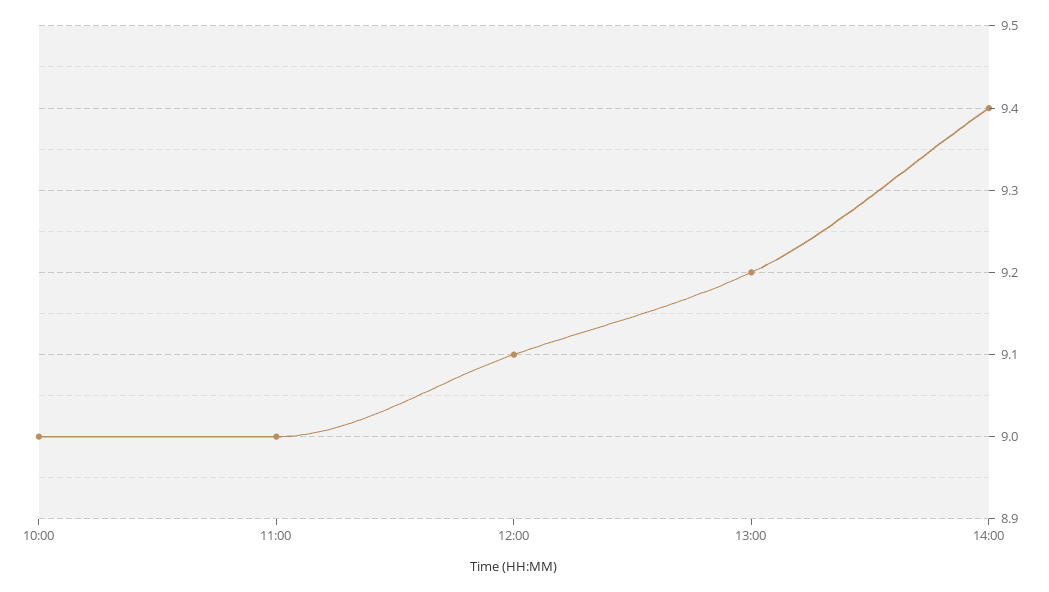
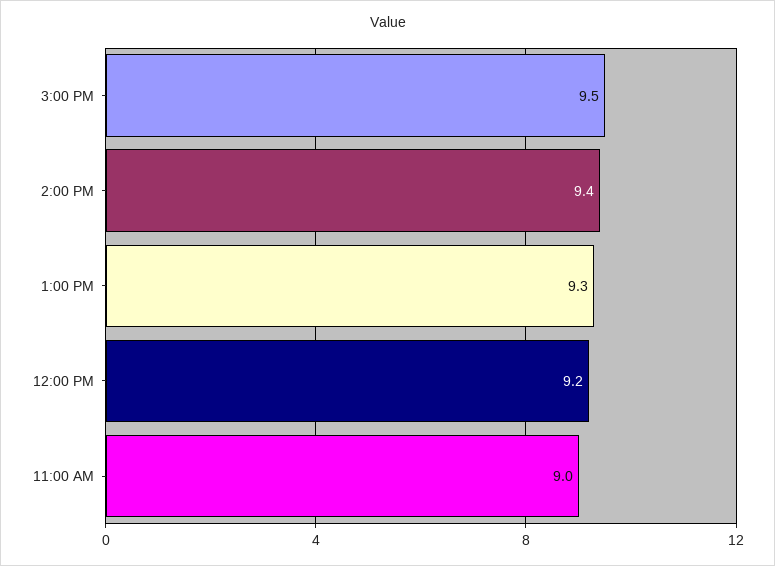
10:00: 9 -> none
12:00: 9.1 -> 9.2
13:00: 9.2 -> 9.3
3:00 PM: none -> 9.5

